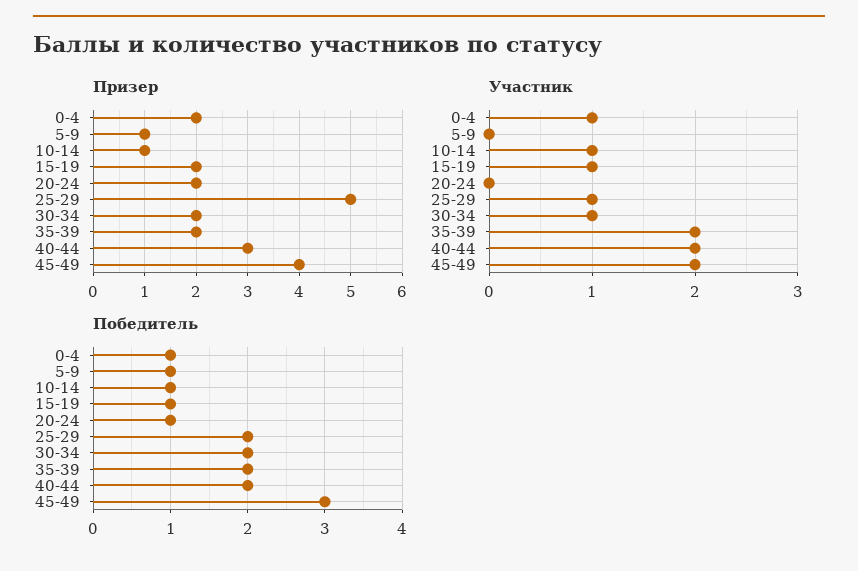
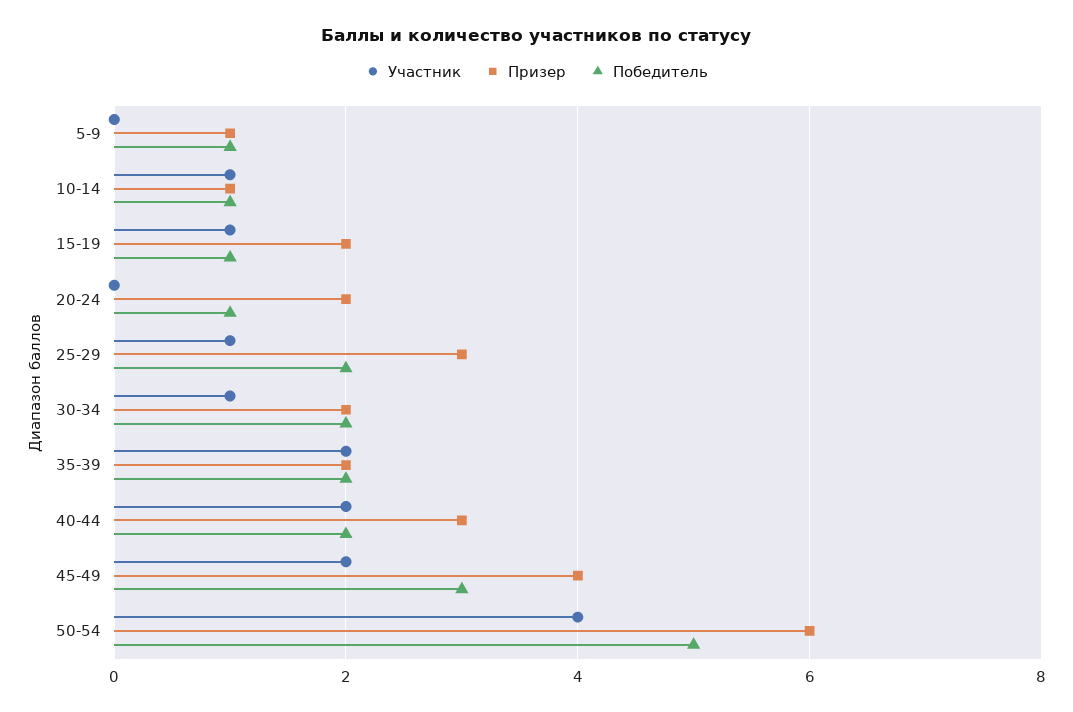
Призер, 0-4: 2 -> none
Призер, 25-29: 5 -> 3
Участник, 0-4: 1 -> none
Победитель, 0-4: 1 -> none
Участник, 50-54: none -> 4
Призер, 50-54: none -> 6
Победитель, 50-54: none -> 5

